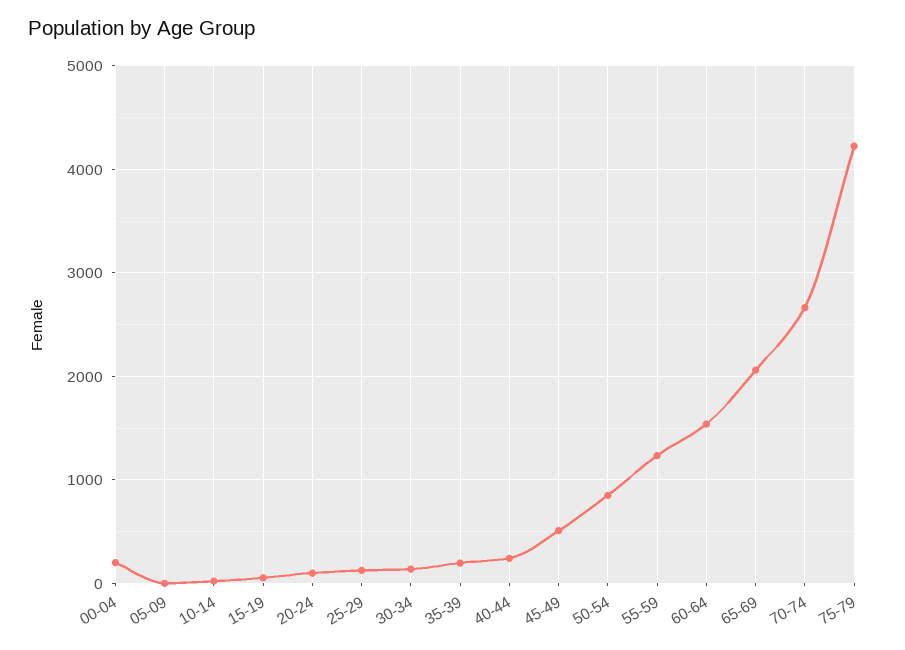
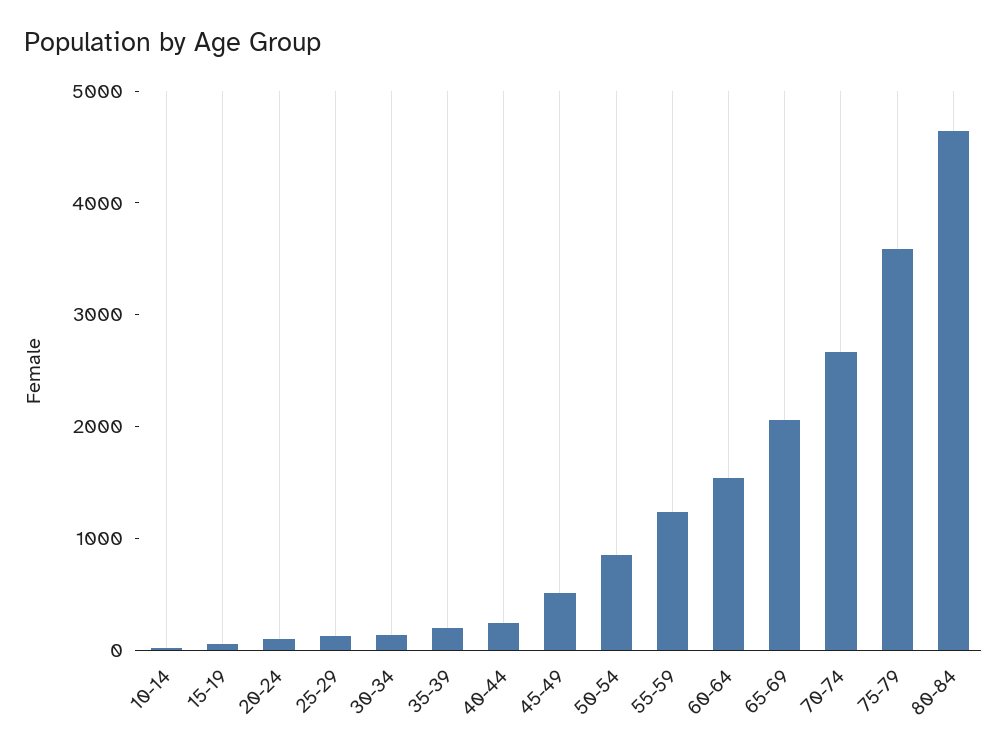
00-04: 200 -> none
05-09: 0 -> none
75-79: 4200 -> 3600
80-84: none -> 4600

